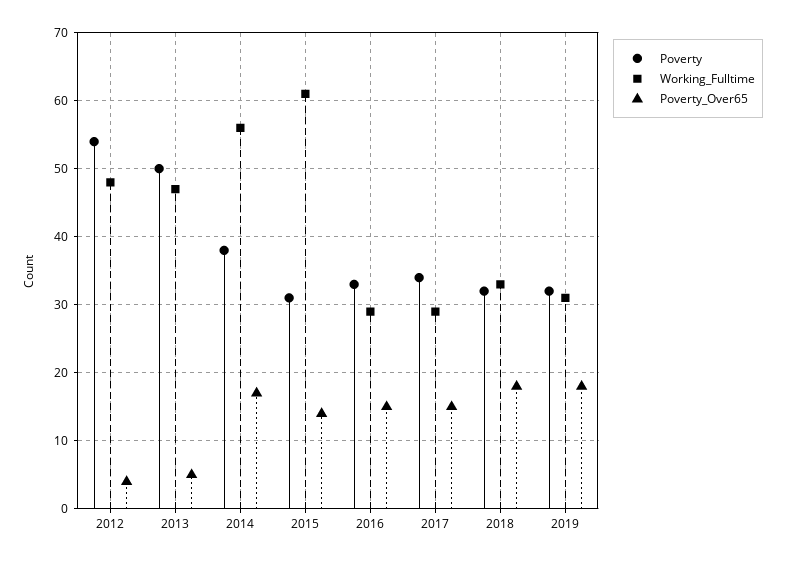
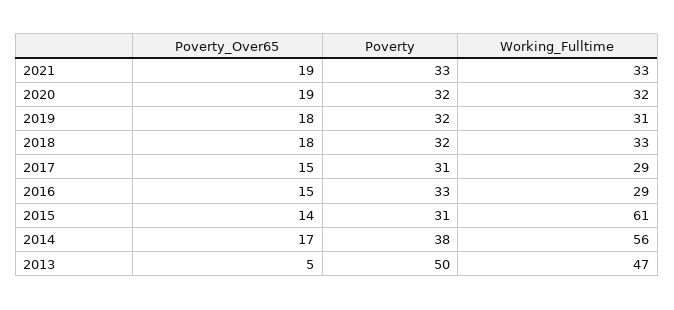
Poverty, 2012: 54 -> none
Working_Fulltime, 2012: 48 -> none
Poverty_Over65, 2012: 4 -> none
Poverty, 2017: 34 -> 31
Poverty_Over65, 2021: none -> 19
Poverty, 2021: none -> 33
Working_Fulltime, 2021: none -> 33
Poverty_Over65, 2020: none -> 19
Poverty, 2020: none -> 32
Working_Fulltime, 2020: none -> 32

